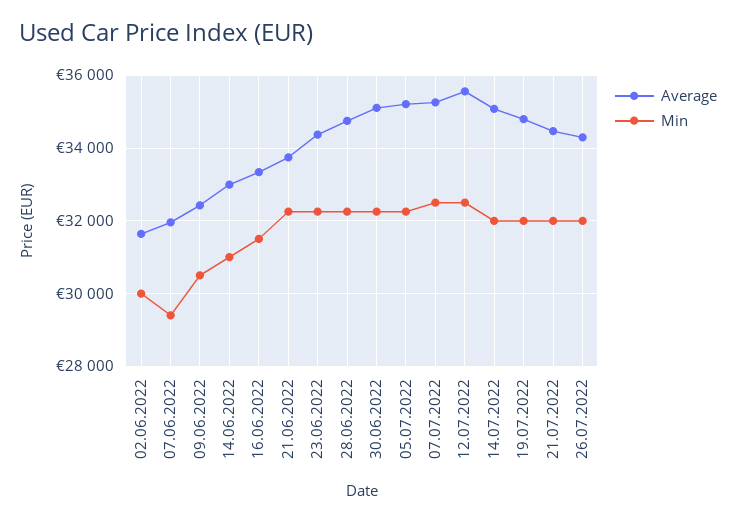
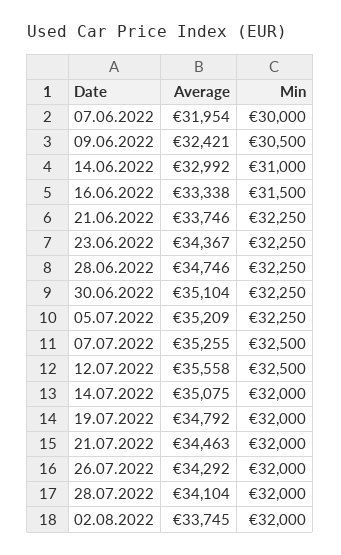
Average, 02.06.2022: 31600 -> none
Min, 02.06.2022: 30000 -> none
Min, 07.06.2022: 29400 -> 30000
Average, 28.07.2022: none -> 34104
Min, 28.07.2022: none -> 32000
Average, 02.08.2022: none -> 33745
Min, 02.08.2022: none -> 32000

